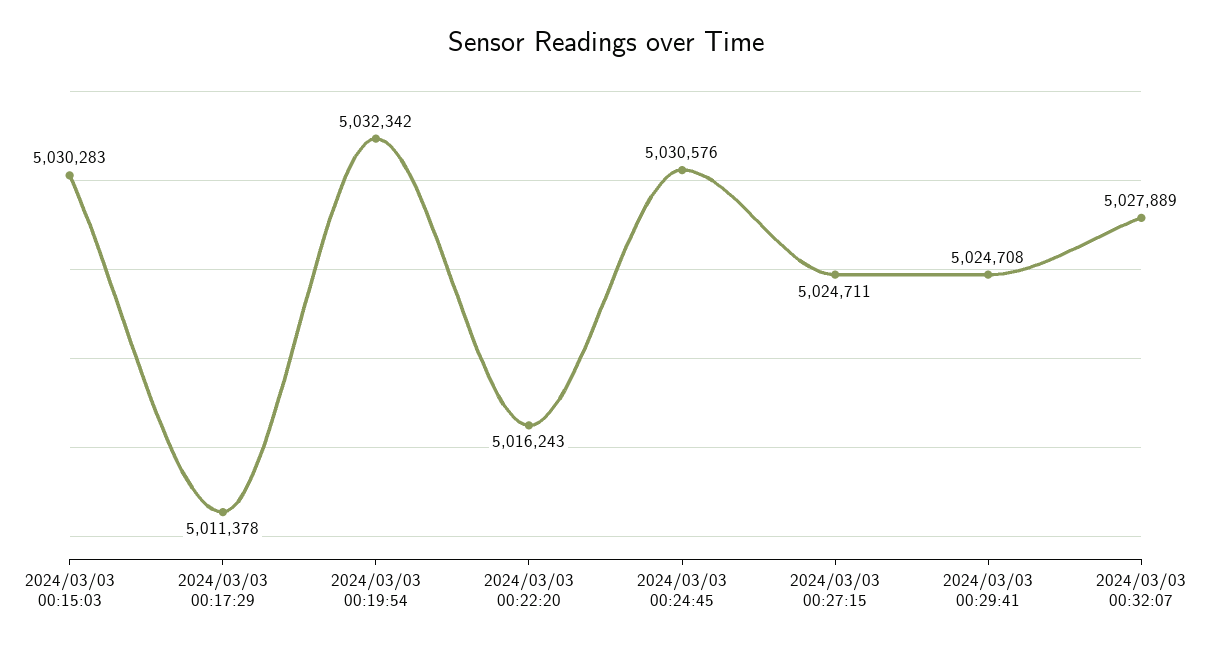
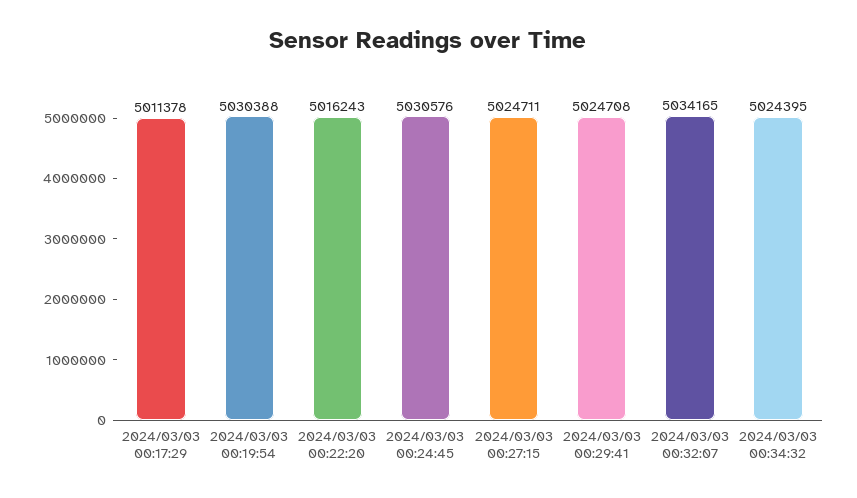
2024/03/03 00:15:03: 5030283 -> none
2024/03/03 00:19:54: 5032342 -> 5030388
2024/03/03 00:32:07: 5027889 -> 5034165
2024/03/03 00:34:32: none -> 5024395

